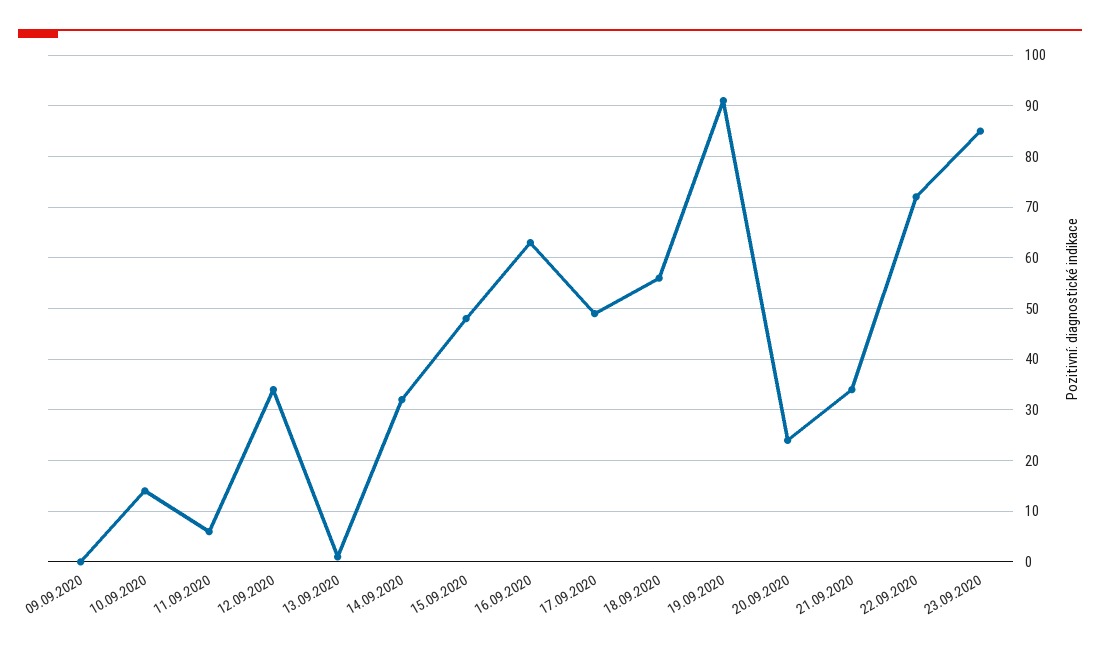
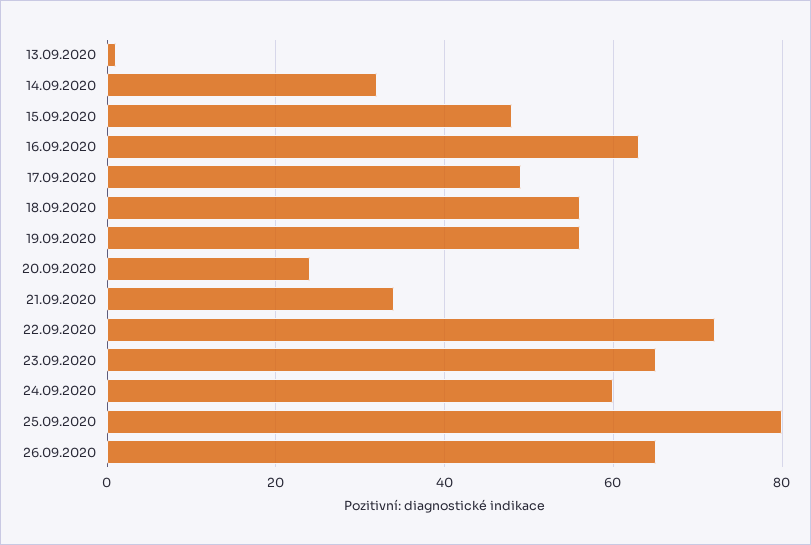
09.09.2020: 0 -> none
10.09.2020: 15 -> none
11.09.2020: 5 -> none
12.09.2020: 35 -> none
19.09.2020: 90 -> 55
23.09.2020: 85 -> 65
24.09.2020: none -> 60
25.09.2020: none -> 80
26.09.2020: none -> 65

